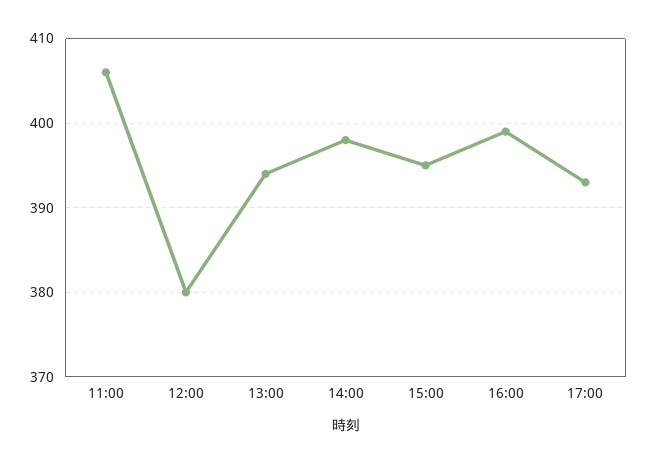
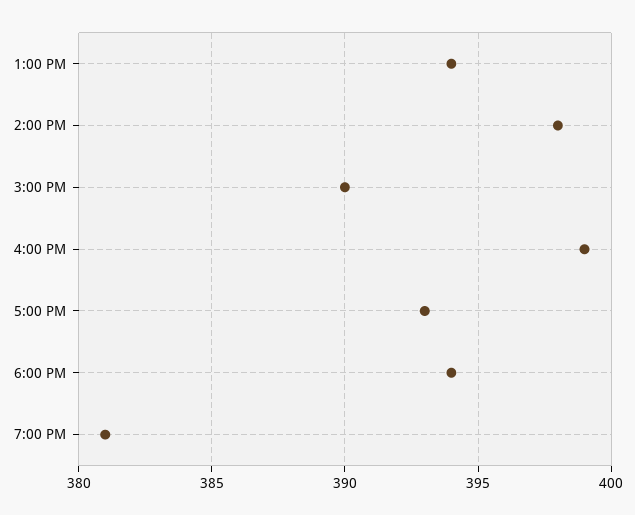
11:00: 406 -> none
12:00: 380 -> none
15:00: 395 -> 390
6:00 PM: none -> 394
7:00 PM: none -> 381

